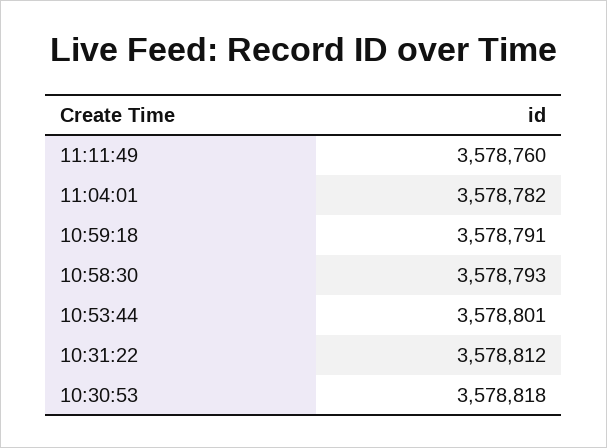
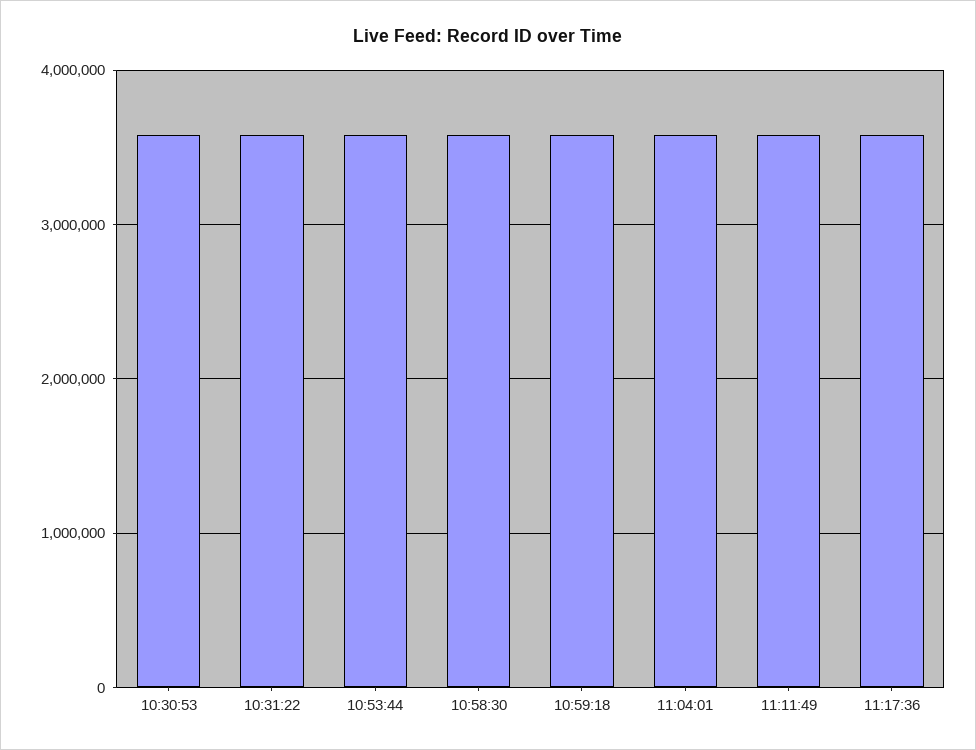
11:17:36: none -> 3600000

